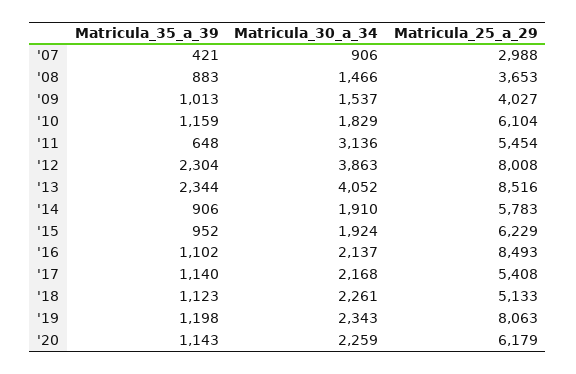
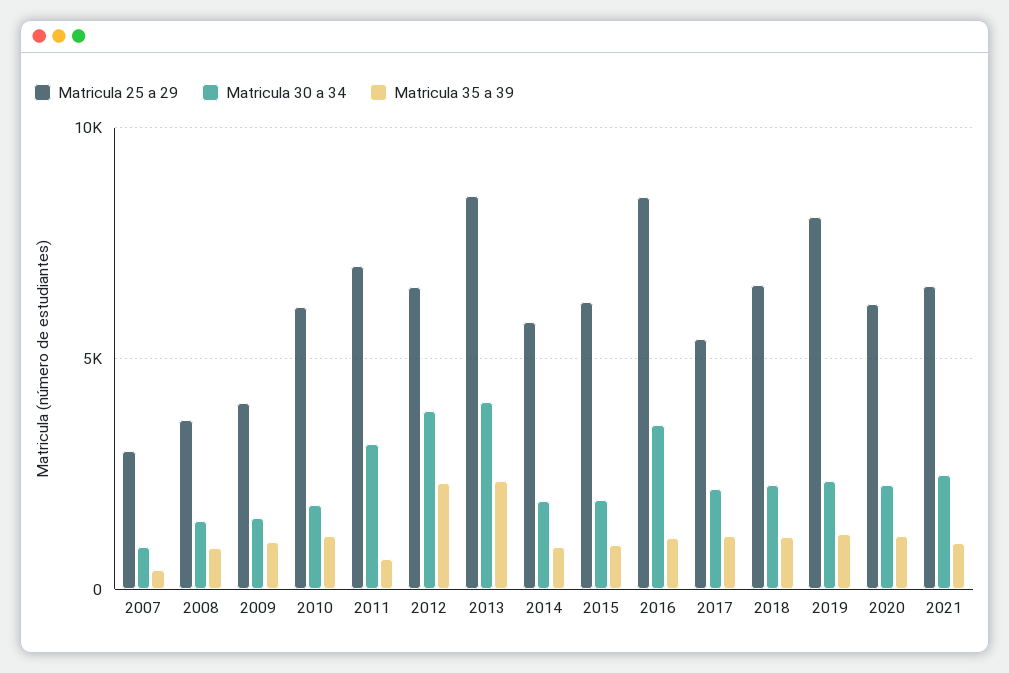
Matricula_25_a_29, '11: 5454 -> 7000
Matricula_25_a_29, '12: 8008 -> 6500
Matricula_30_a_34, '16: 2137 -> 3500
Matricula_25_a_29, '18: 5133 -> 6500
Matricula_25_a_29, 2021: none -> 6500
Matricula_30_a_34, 2021: none -> 2500
Matricula_35_a_39, 2021: none -> 1000

